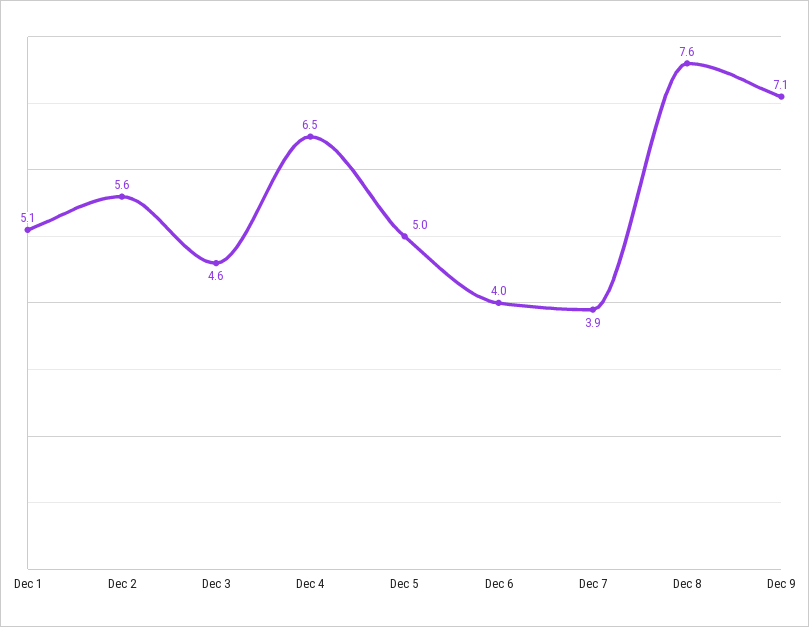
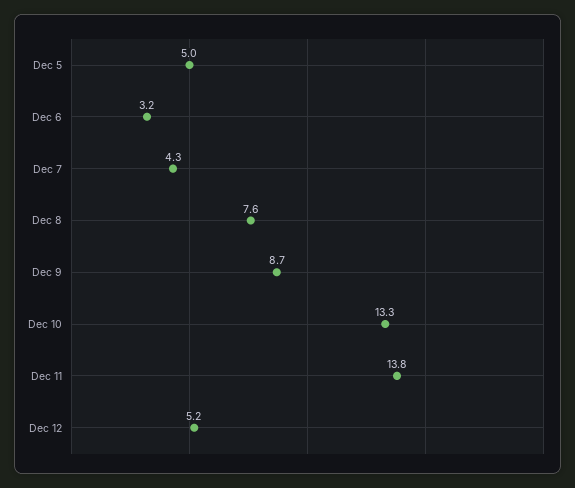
Dec 1: 5.1 -> none
Dec 2: 5.6 -> none
Dec 3: 4.6 -> none
Dec 4: 6.5 -> none
Dec 6: 4 -> 3.2
Dec 7: 3.9 -> 4.3
Dec 9: 7.1 -> 8.7
Dec 10: none -> 13.3
Dec 11: none -> 13.8
Dec 12: none -> 5.2

